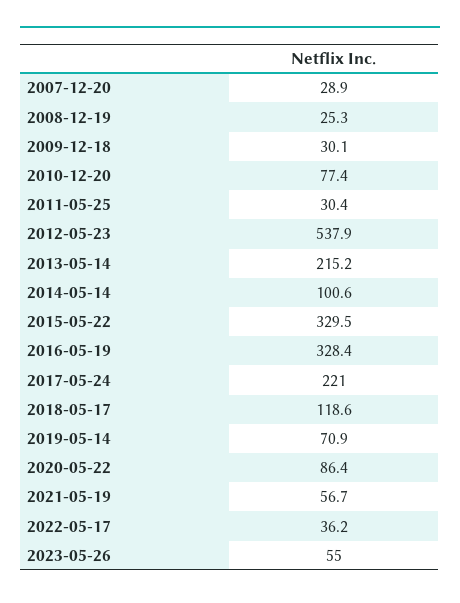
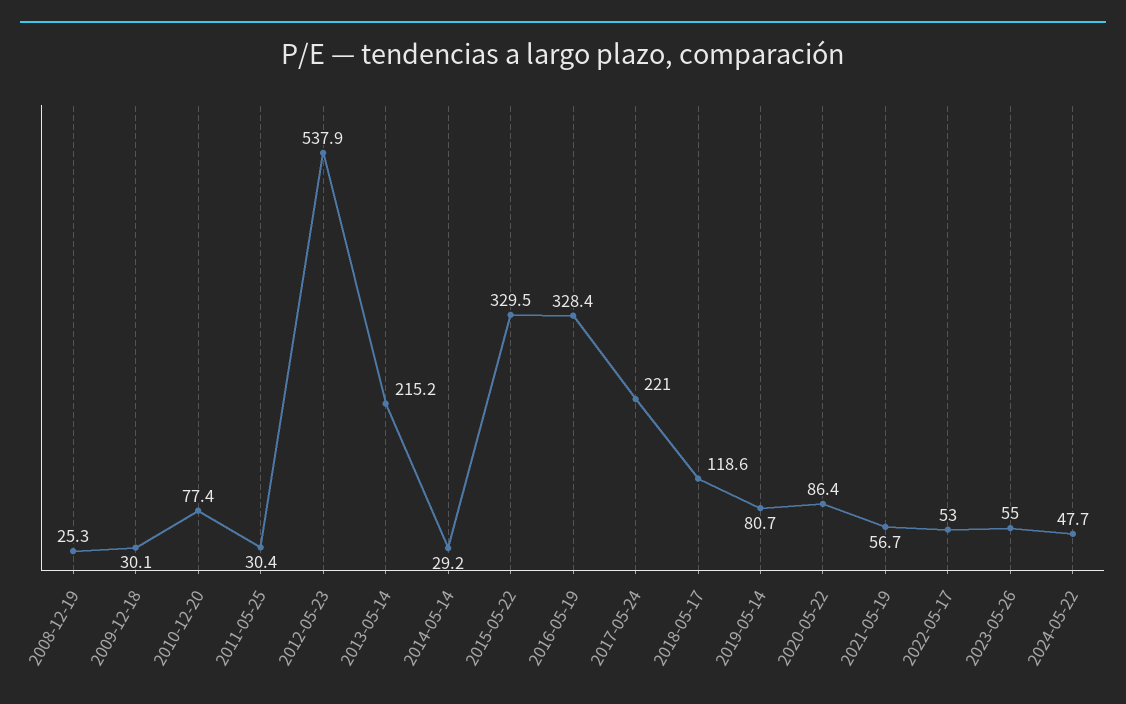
2007-12-20: 28.9 -> none
2014-05-14: 100.6 -> 29.2
2019-05-14: 70.9 -> 80.7
2022-05-17: 36.2 -> 53
2024-05-22: none -> 47.7

